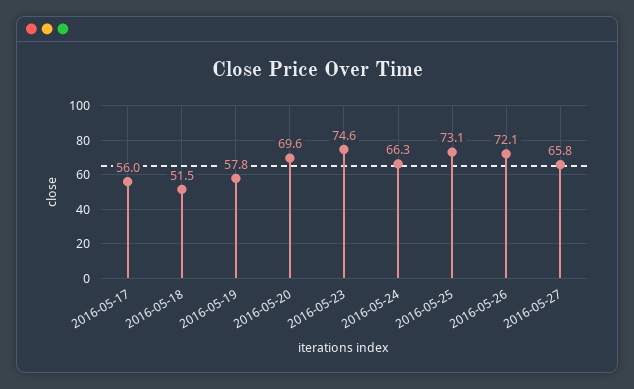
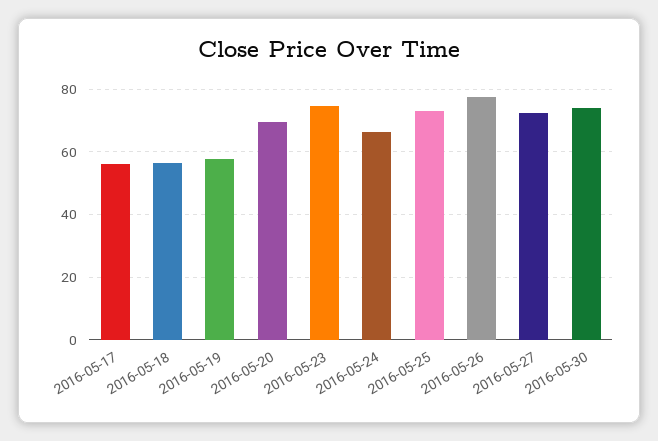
2016-05-18: 51.5 -> 56
2016-05-26: 72.1 -> 78
2016-05-27: 65.8 -> 72
2016-05-30: none -> 74

